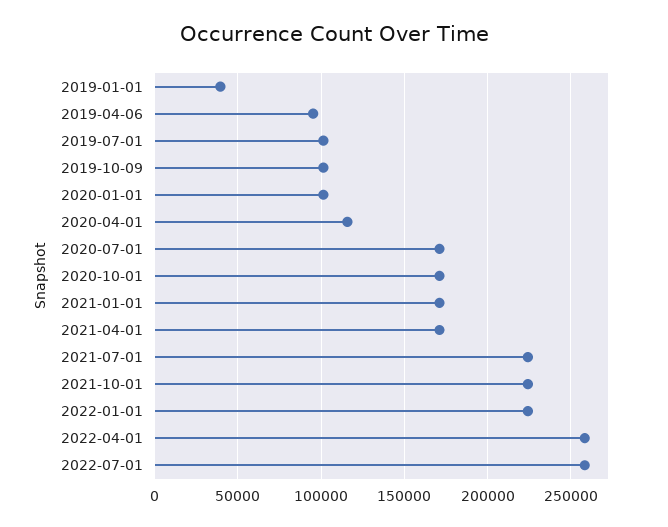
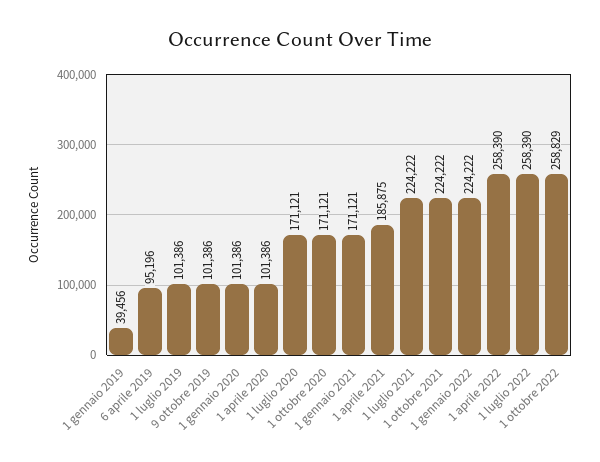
2020-04-01: 115000 -> 101386
2021-04-01: 170000 -> 185875
1 ottobre 2022: none -> 258829

